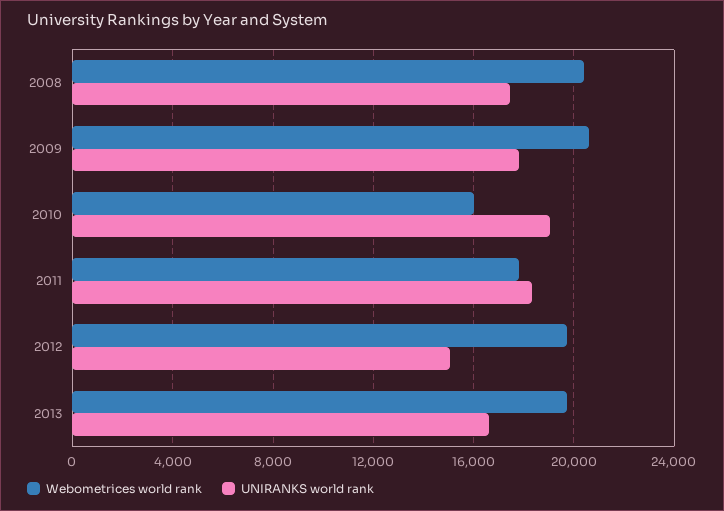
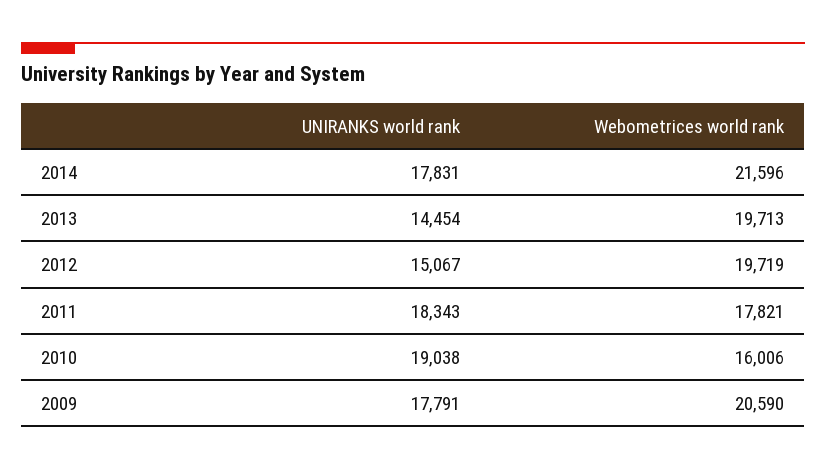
Webometrices world rank, 2008: 20500 -> none
UNIRANKS world rank, 2008: 17500 -> none
UNIRANKS world rank, 2013: 16500 -> 14454
UNIRANKS world rank, 2014: none -> 17831
Webometrices world rank, 2014: none -> 21596

